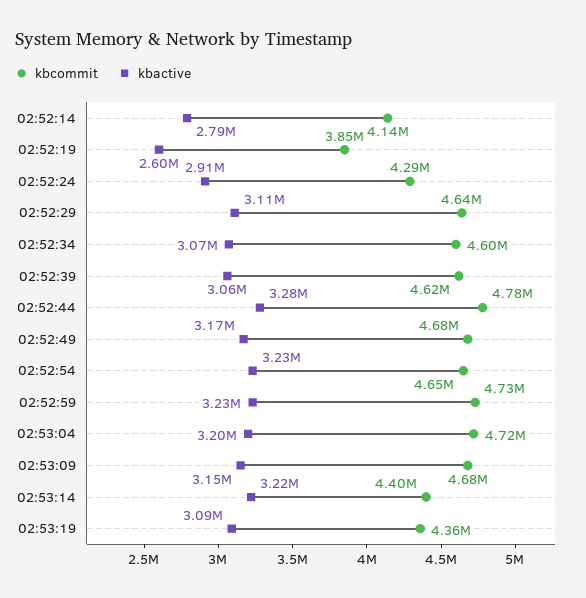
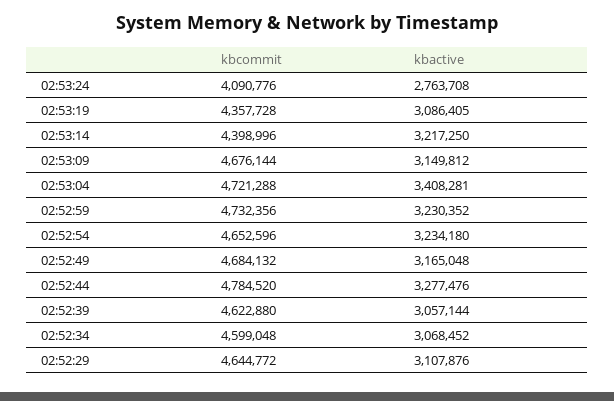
kbcommit, 02:52:14: 4140000 -> none
kbactive, 02:52:14: 2790000 -> none
kbcommit, 02:52:19: 3850000 -> none
kbactive, 02:52:19: 2600000 -> none
kbcommit, 02:52:24: 4290000 -> none
kbactive, 02:52:24: 2910000 -> none
kbactive, 02:53:04: 3200000 -> 3408281
kbcommit, 02:53:24: none -> 4090776
kbactive, 02:53:24: none -> 2763708

